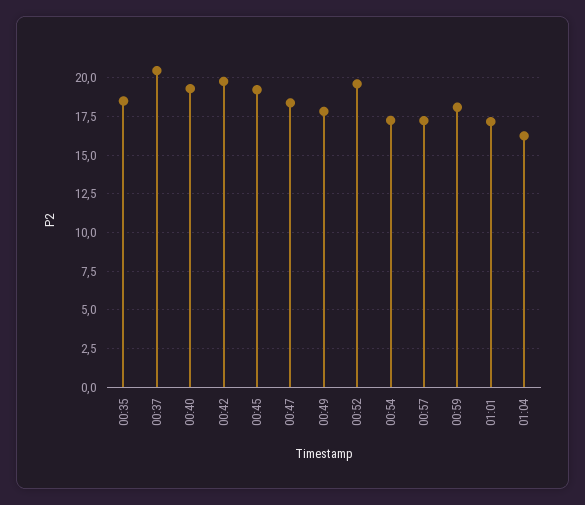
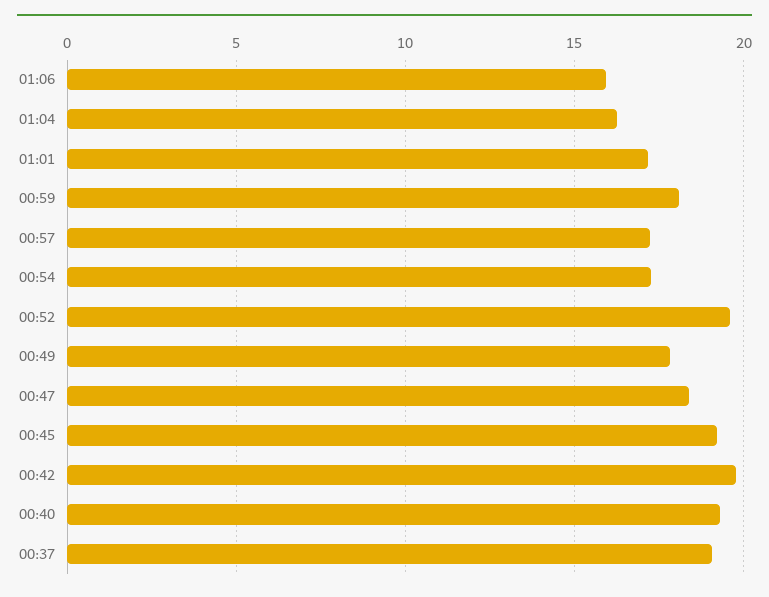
00:35: 18.5 -> none
00:37: 20.5 -> 19
01:06: none -> 16

